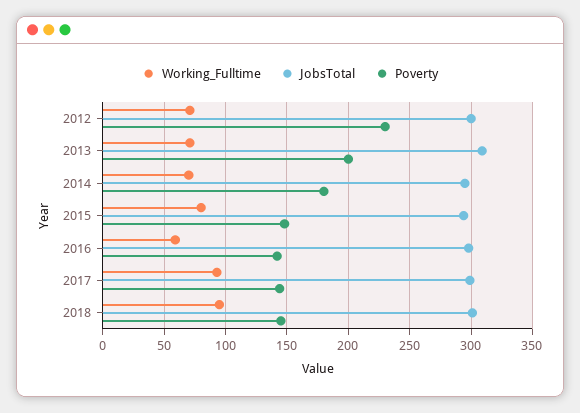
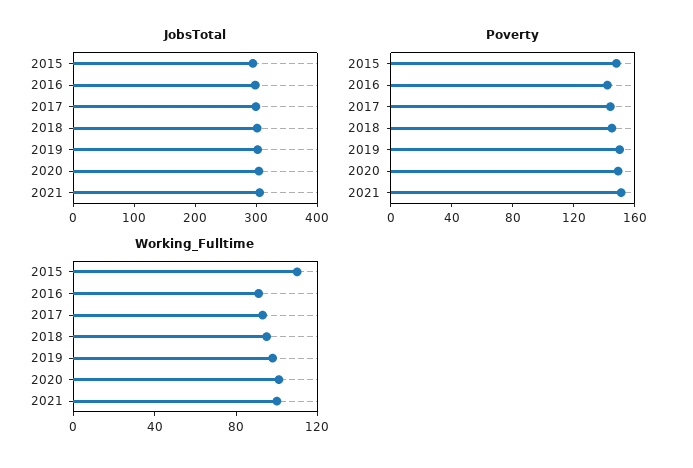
Working_Fulltime, 2012: 70 -> none
JobsTotal, 2012: 300 -> none
Poverty, 2012: 230 -> none
Working_Fulltime, 2013: 70 -> none
JobsTotal, 2013: 310 -> none
Poverty, 2013: 200 -> none
Working_Fulltime, 2014: 70 -> none
JobsTotal, 2014: 295 -> none
Poverty, 2014: 180 -> none
Working_Fulltime, 2015: 80 -> 110
Working_Fulltime, 2016: 60 -> 90
JobsTotal, 2019: none -> 300
JobsTotal, 2020: none -> 300
JobsTotal, 2021: none -> 300
Poverty, 2019: none -> 150
Poverty, 2020: none -> 150
Poverty, 2021: none -> 150
Working_Fulltime, 2019: none -> 100
Working_Fulltime, 2020: none -> 100
Working_Fulltime, 2021: none -> 100

